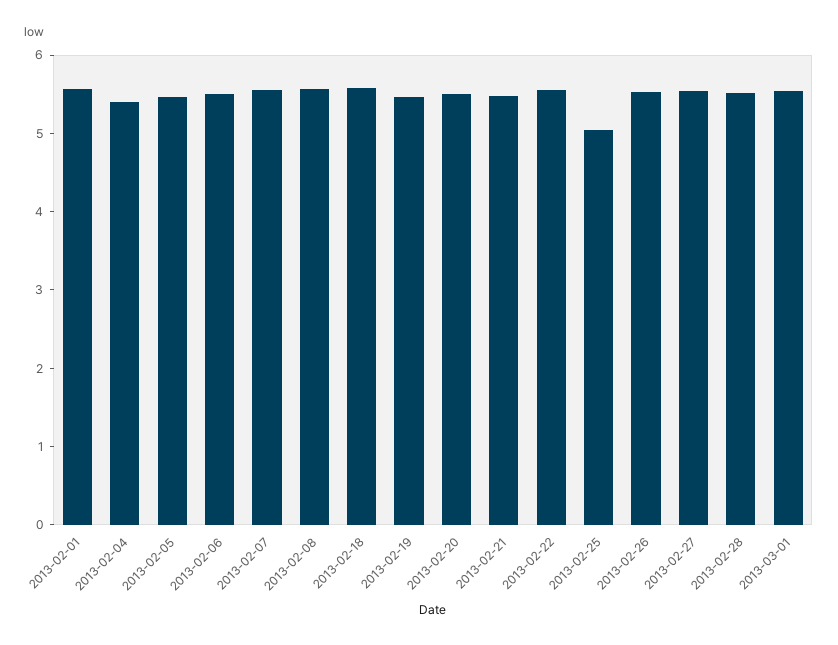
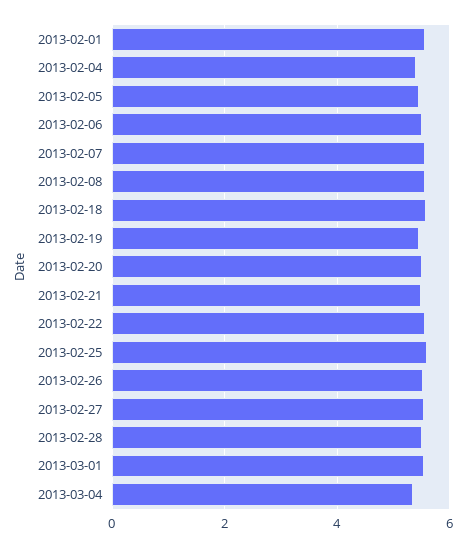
2013-02-25: 5 -> 5.6
2013-03-04: none -> 5.4

